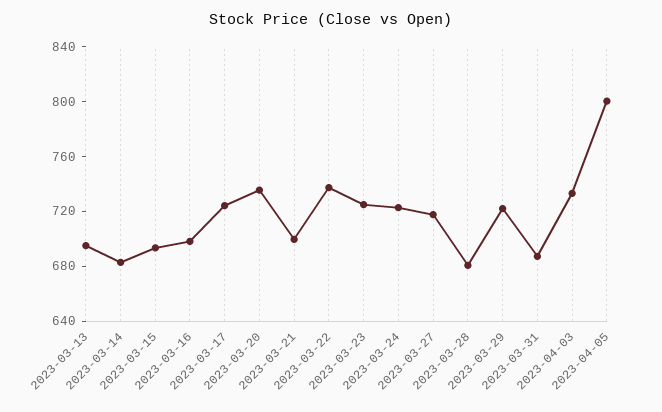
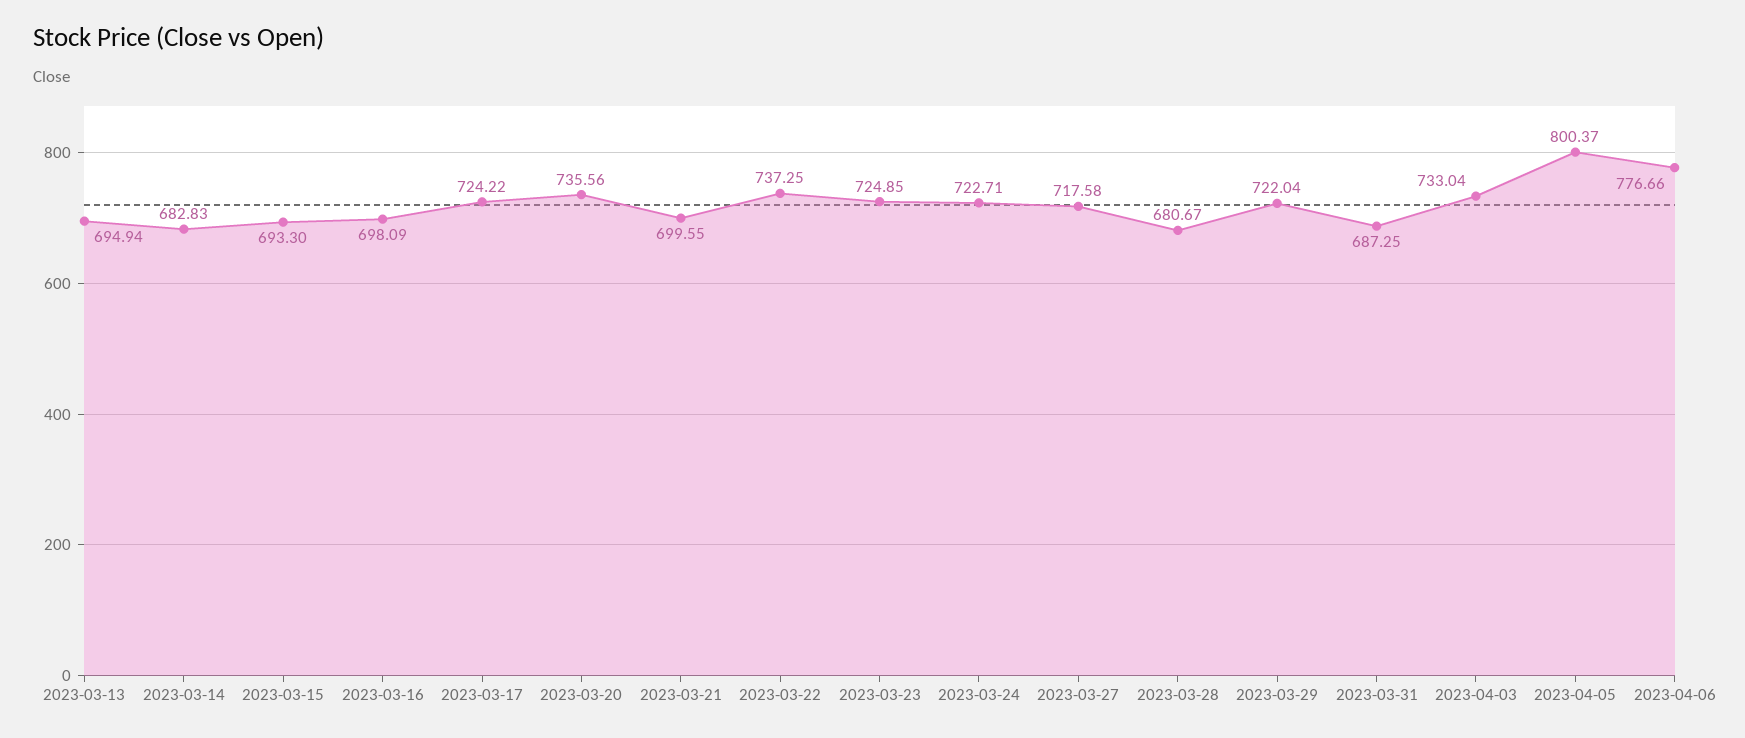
2023-04-06: none -> 776.66

